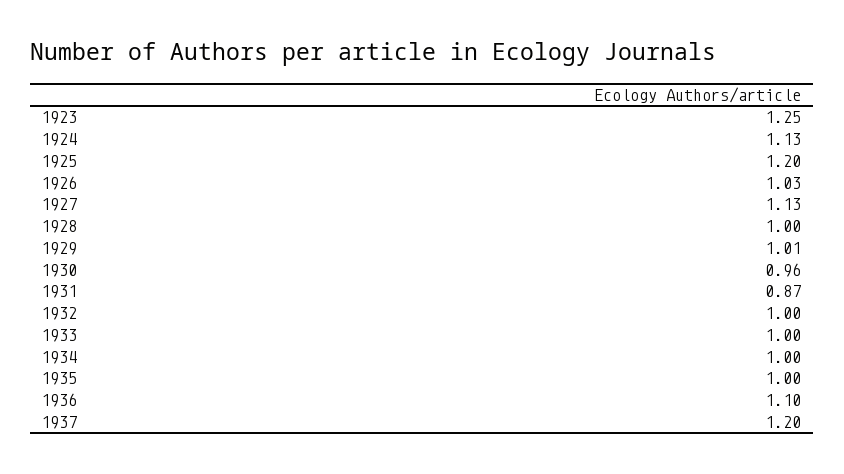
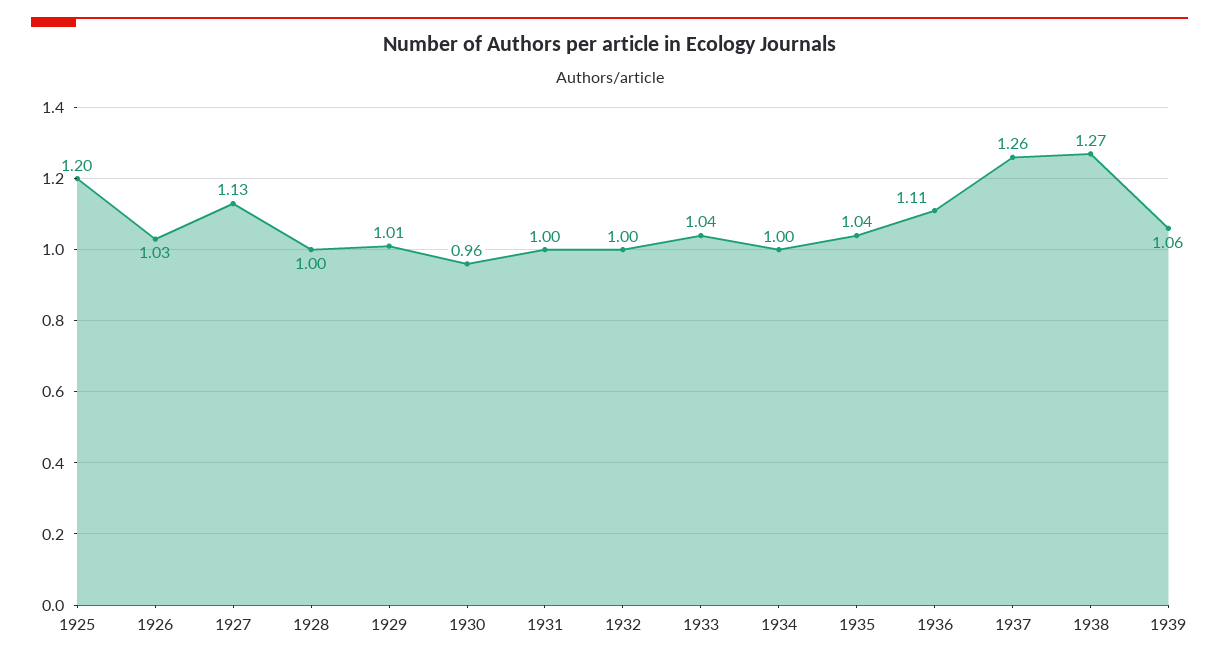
1923: 1.25 -> none
1924: 1.13 -> none
1931: 0.87 -> 1
1933: 1 -> 1.04
1935: 1 -> 1.04
1936: 1.1 -> 1.11
1937: 1.2 -> 1.26
1938: none -> 1.27
1939: none -> 1.06

